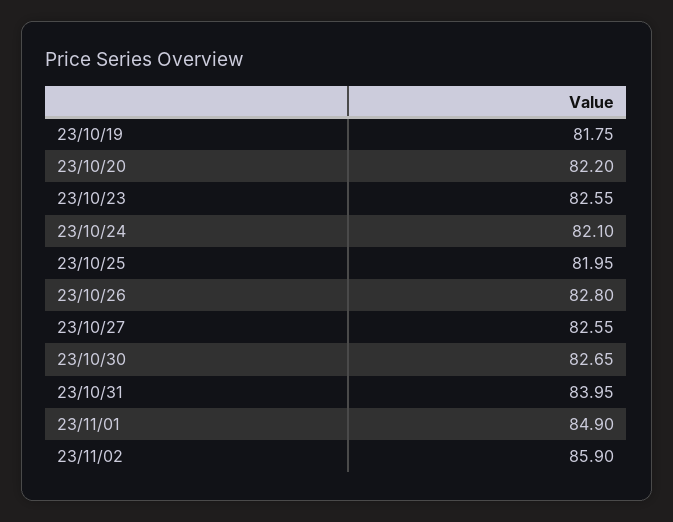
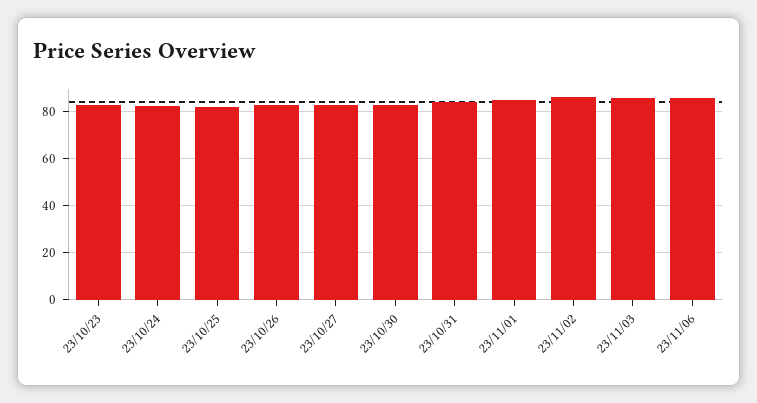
23/10/19: 81.75 -> none
23/10/20: 82.2 -> none
23/11/03: none -> 85
23/11/06: none -> 85

